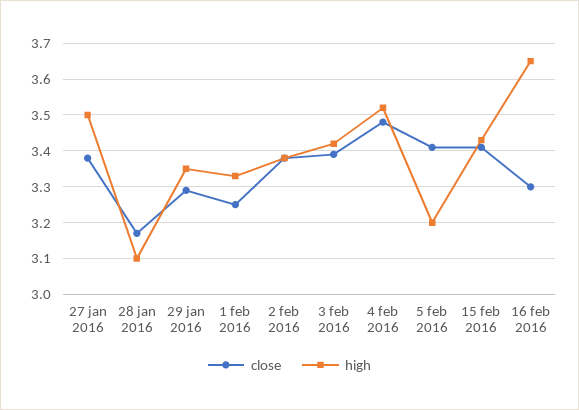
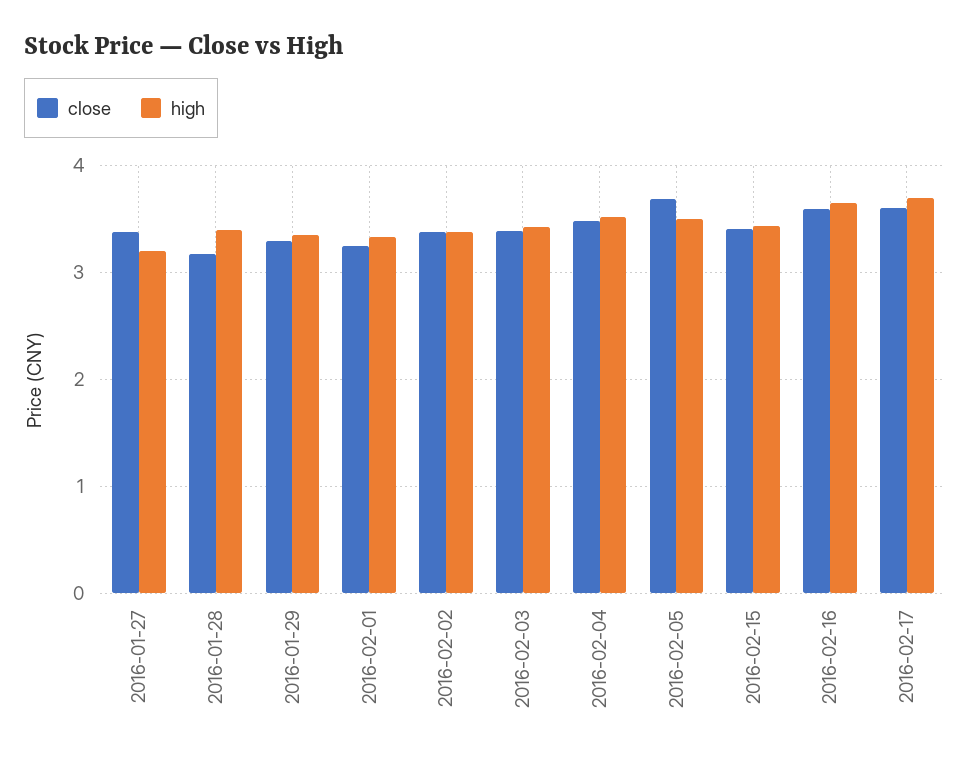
high, 27 jan 2016: 3.5 -> 3.2
high, 28 jan 2016: 3.1 -> 3.4
close, 5 feb 2016: 3.4 -> 3.7
high, 5 feb 2016: 3.2 -> 3.5
close, 16 feb 2016: 3.3 -> 3.6
close, 2016-02-17: none -> 3.6
high, 2016-02-17: none -> 3.7

